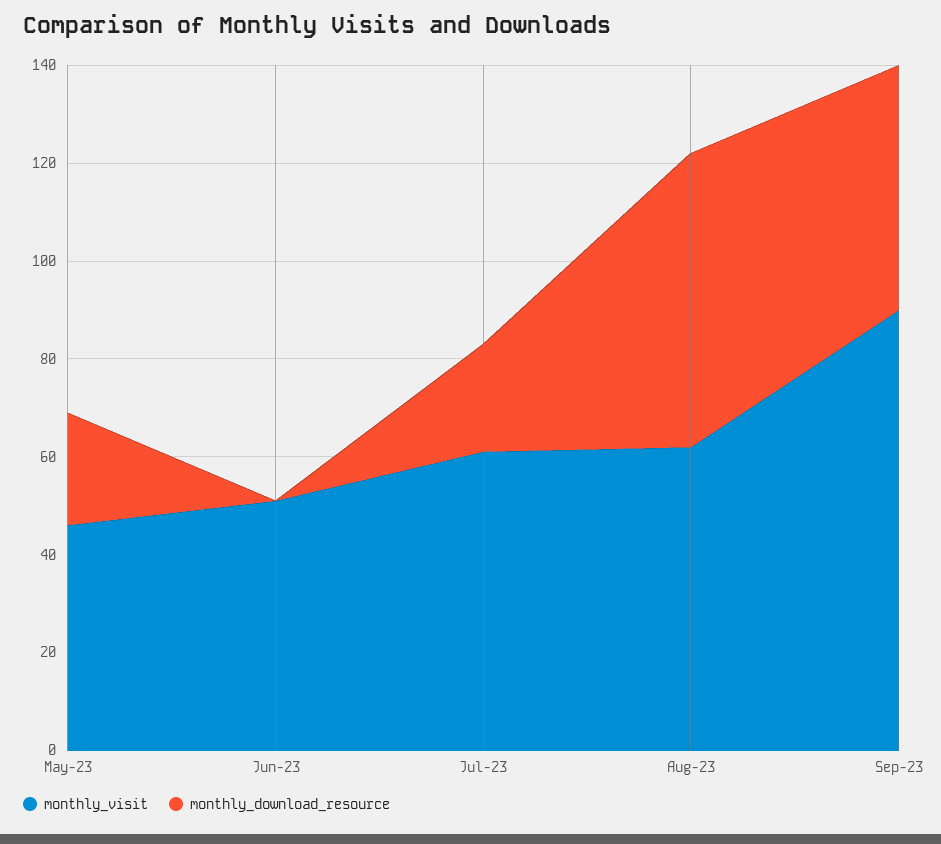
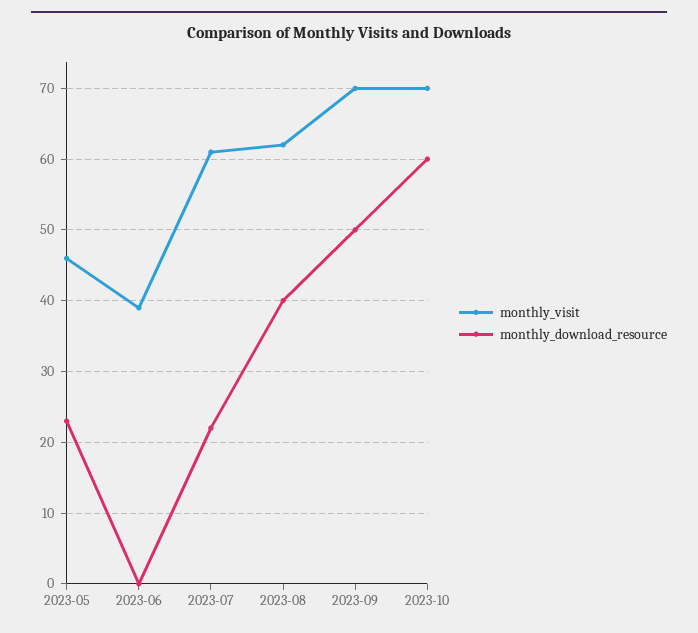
monthly_visit, Jun-23: 50 -> 39
monthly_download_resource, Aug-23: 60 -> 40
monthly_visit, Sep-23: 90 -> 70
monthly_visit, 2023-10: none -> 70
monthly_download_resource, 2023-10: none -> 60

